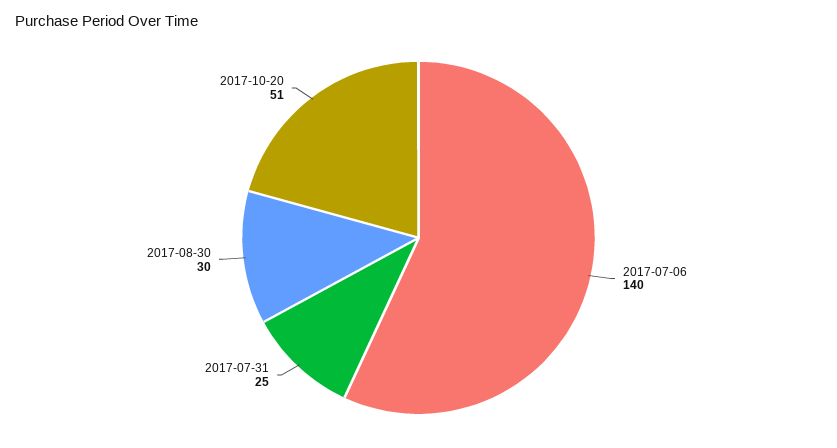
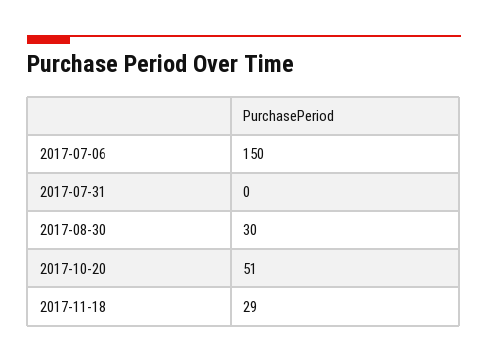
2017-07-06: 140 -> 150
2017-07-31: 25 -> 0
2017-11-18: none -> 29

